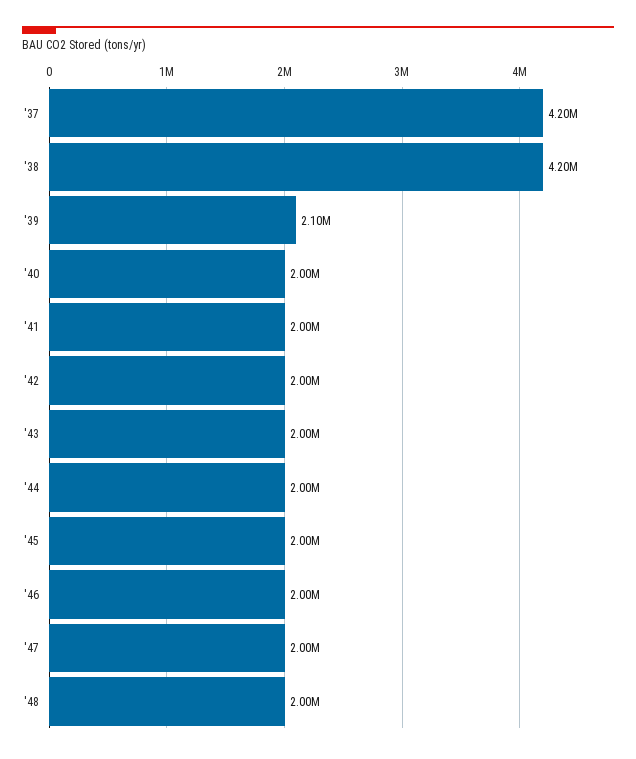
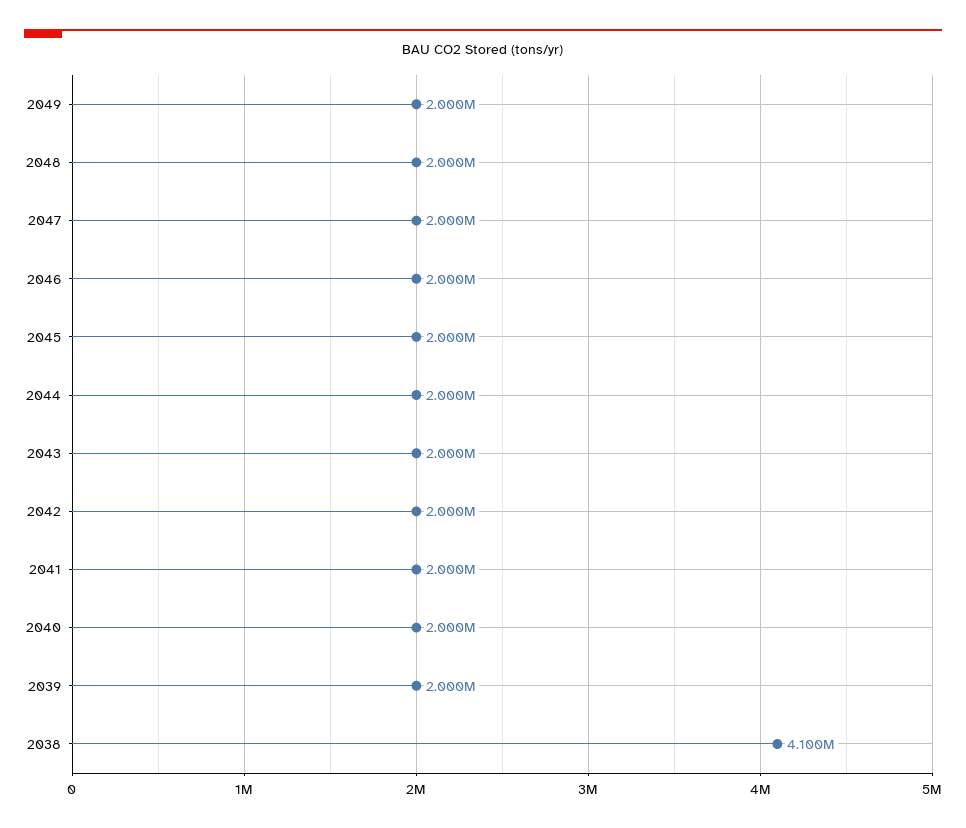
'37: 4200000 -> none
'38: 4200000 -> 4100000
'39: 2100000 -> 2000000
2049: none -> 2000000

